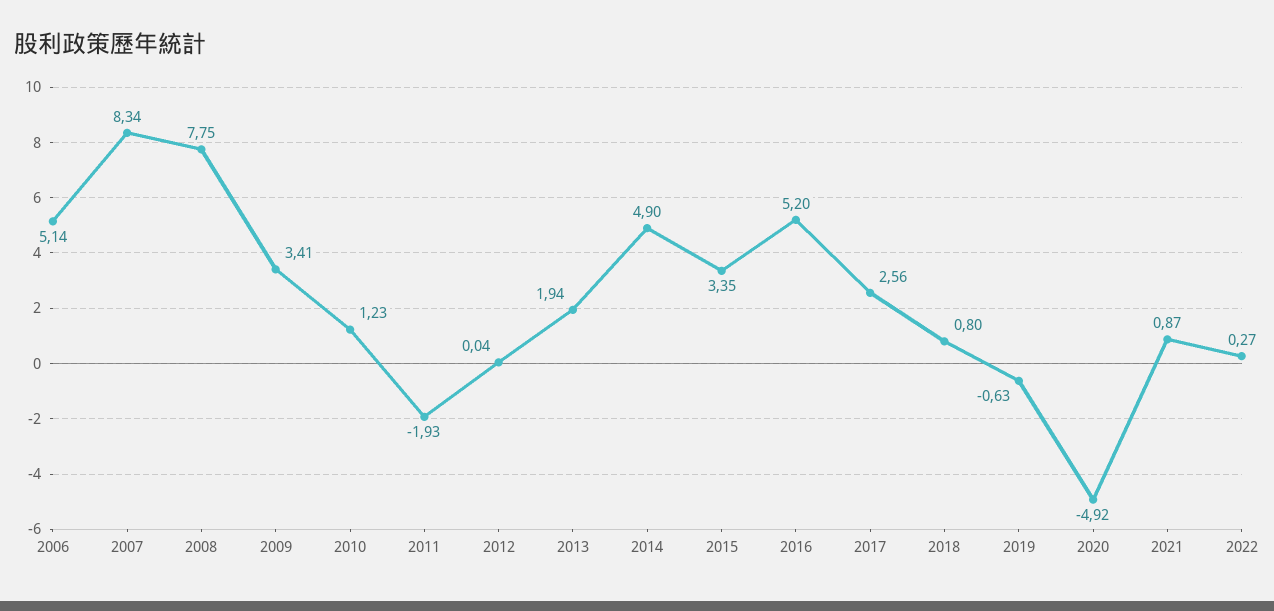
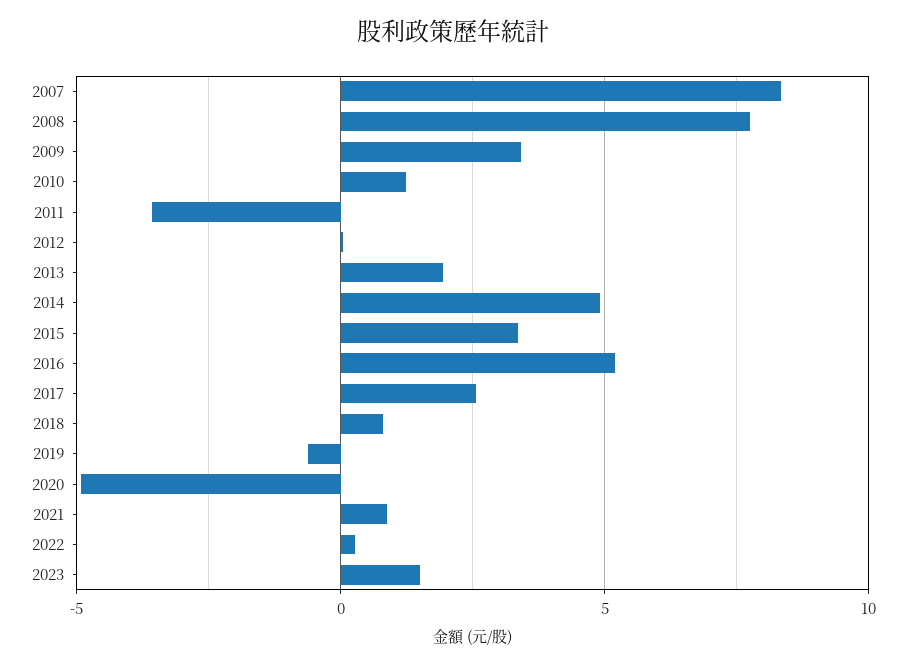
2006: 5.14 -> none
2011: -1.93 -> -3.5
2023: none -> 1.5

